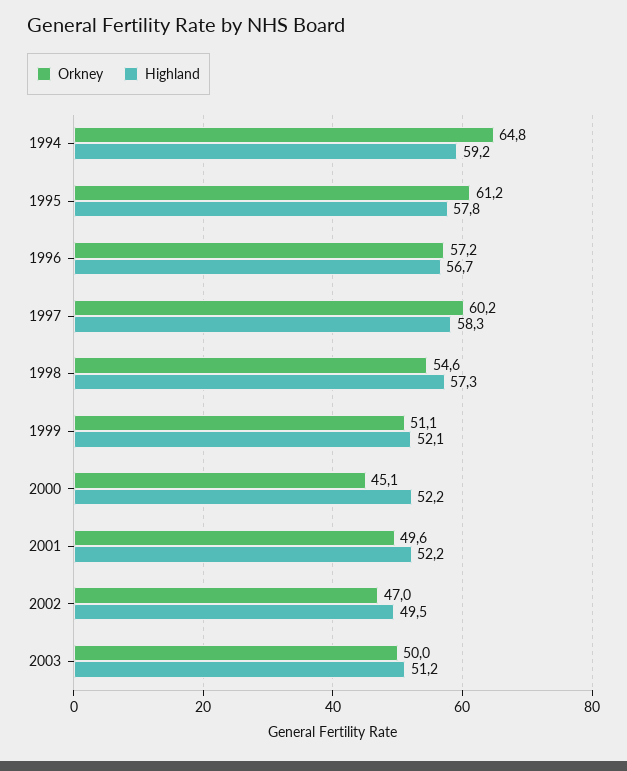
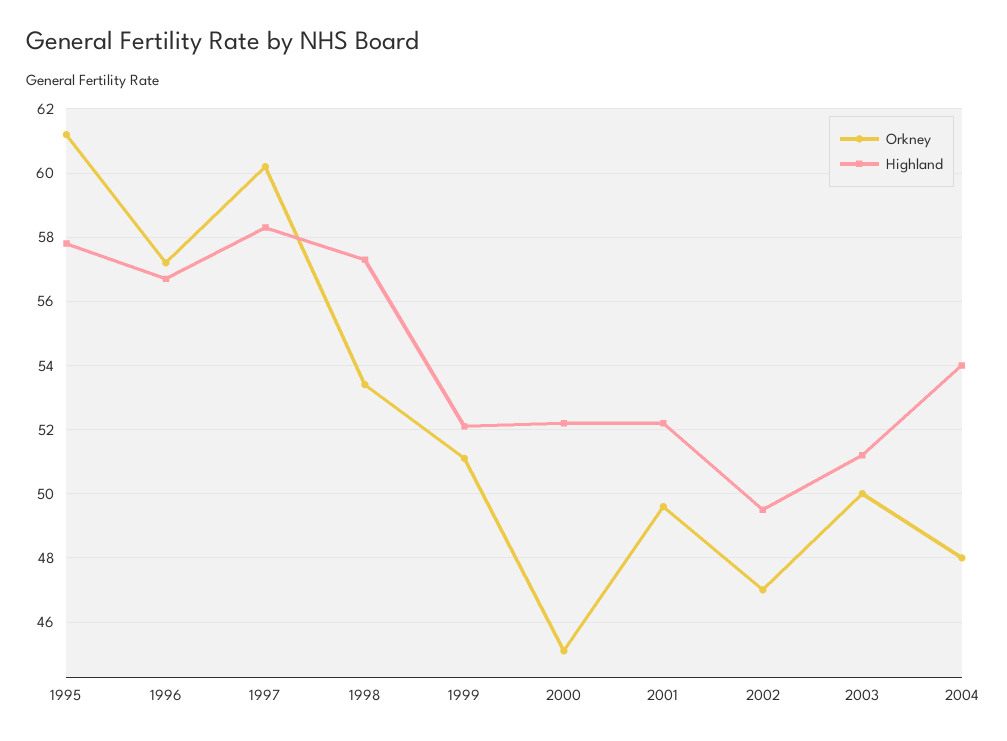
Orkney, 1994: 64.8 -> none
Highland, 1994: 59.2 -> none
Orkney, 1998: 54.6 -> 53.5
Orkney, 2004: none -> 48
Highland, 2004: none -> 54

